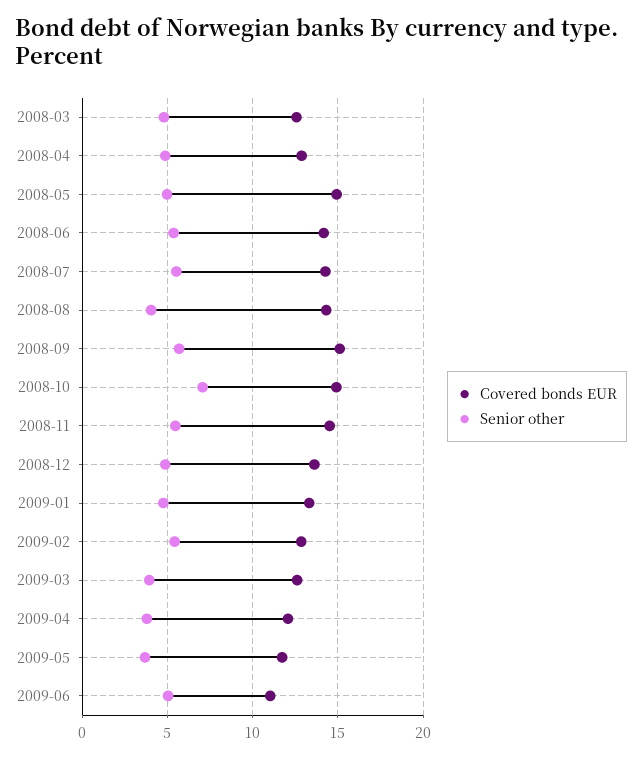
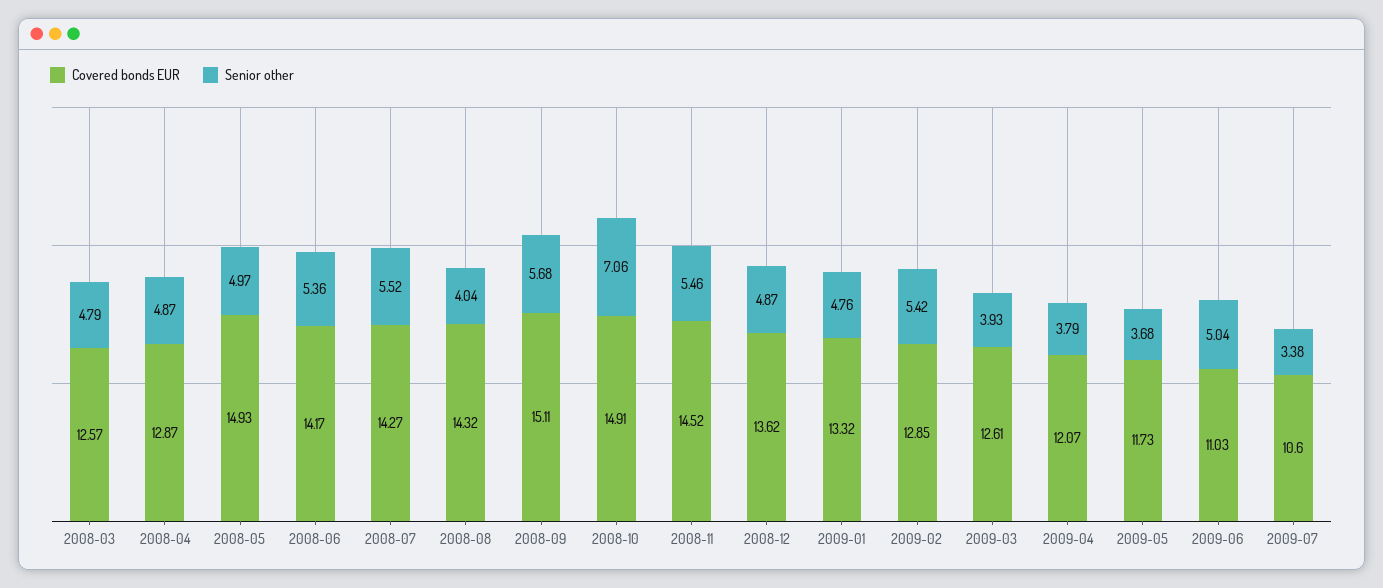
Covered bonds EUR, 2009-07: none -> 10.6
Senior other, 2009-07: none -> 3.38

